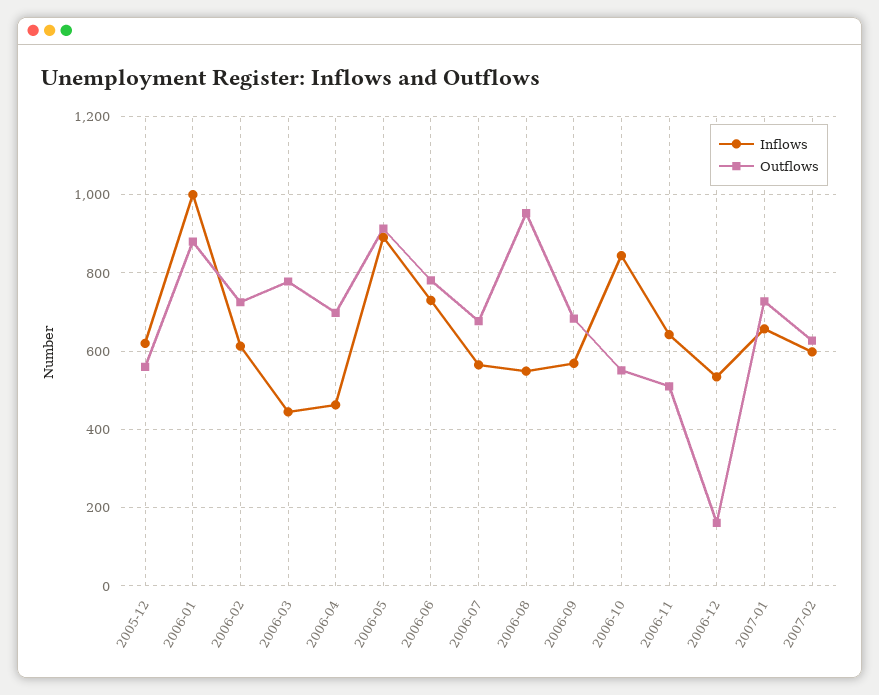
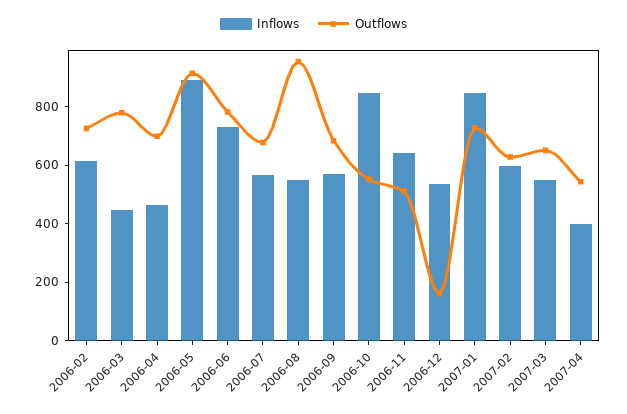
Inflows, 2005-12: 620 -> none
Outflows, 2005-12: 560 -> none
Inflows, 2006-01: 1000 -> none
Outflows, 2006-01: 880 -> none
Inflows, 2007-01: 660 -> 850
Inflows, 2007-03: none -> 550
Outflows, 2007-03: none -> 650
Inflows, 2007-04: none -> 400
Outflows, 2007-04: none -> 550

